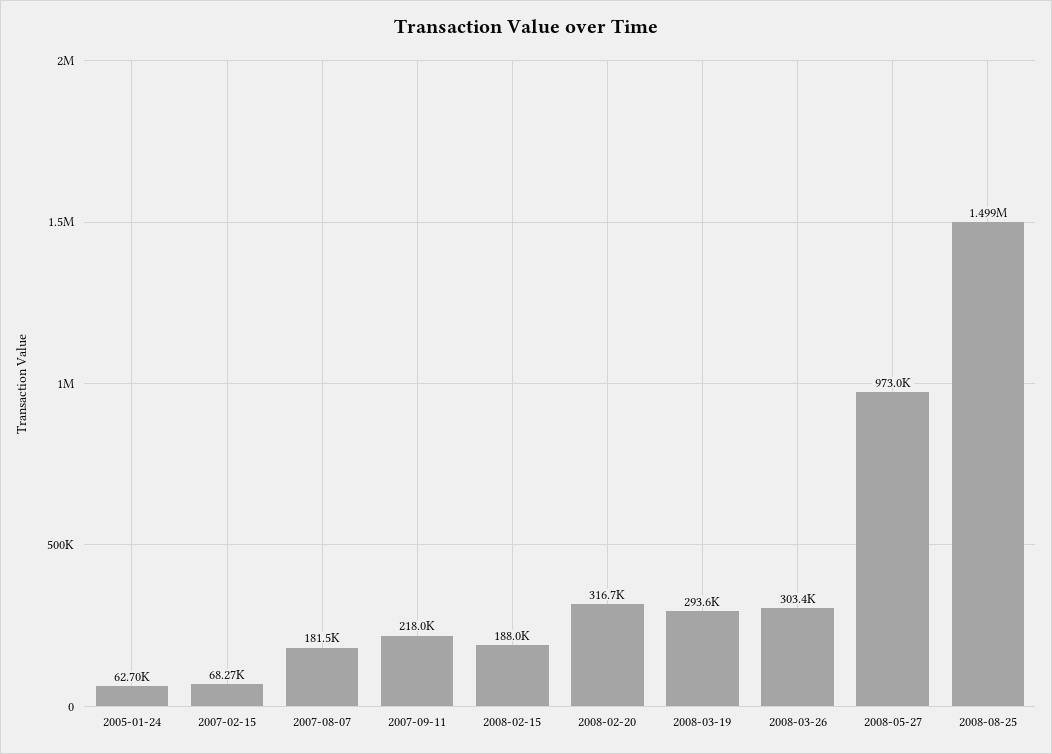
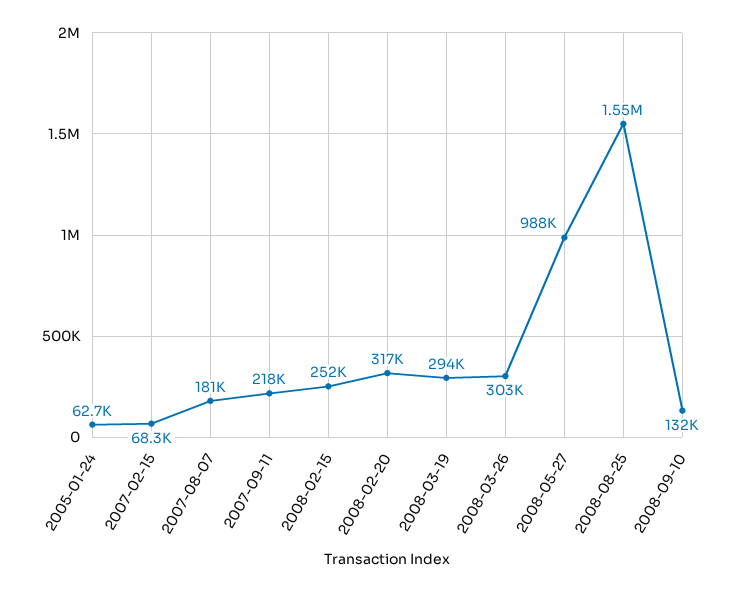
2008-02-15: 188000 -> 252000
2008-05-27: 973000 -> 988000
2008-08-25: 1499000 -> 1550000
2008-09-10: none -> 132000

